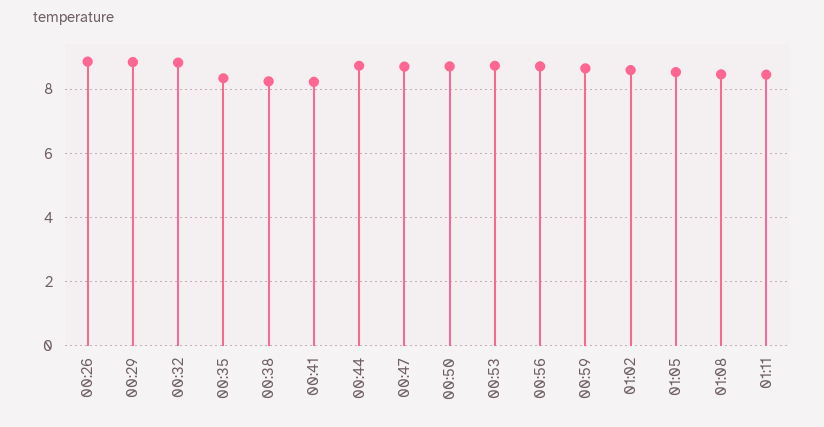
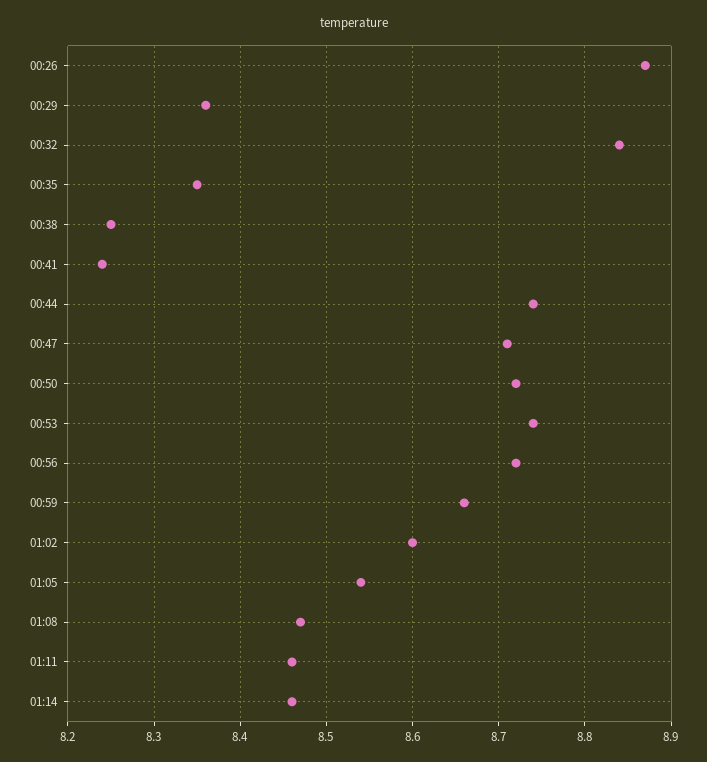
00:29: 8.8 -> 8.36
01:14: none -> 8.46

